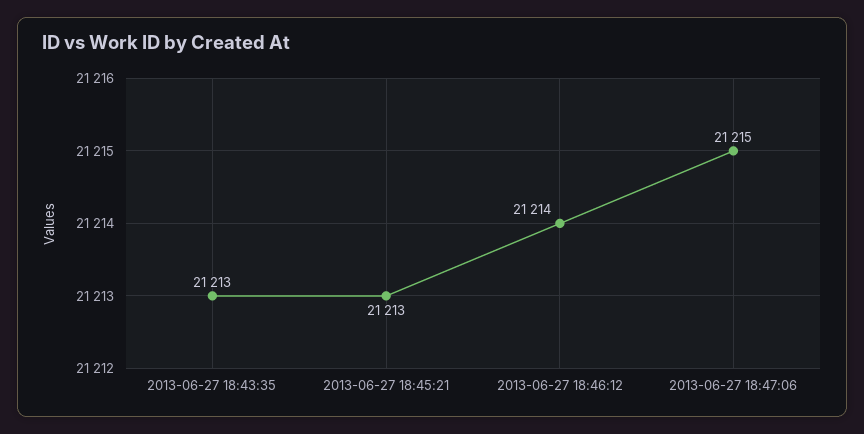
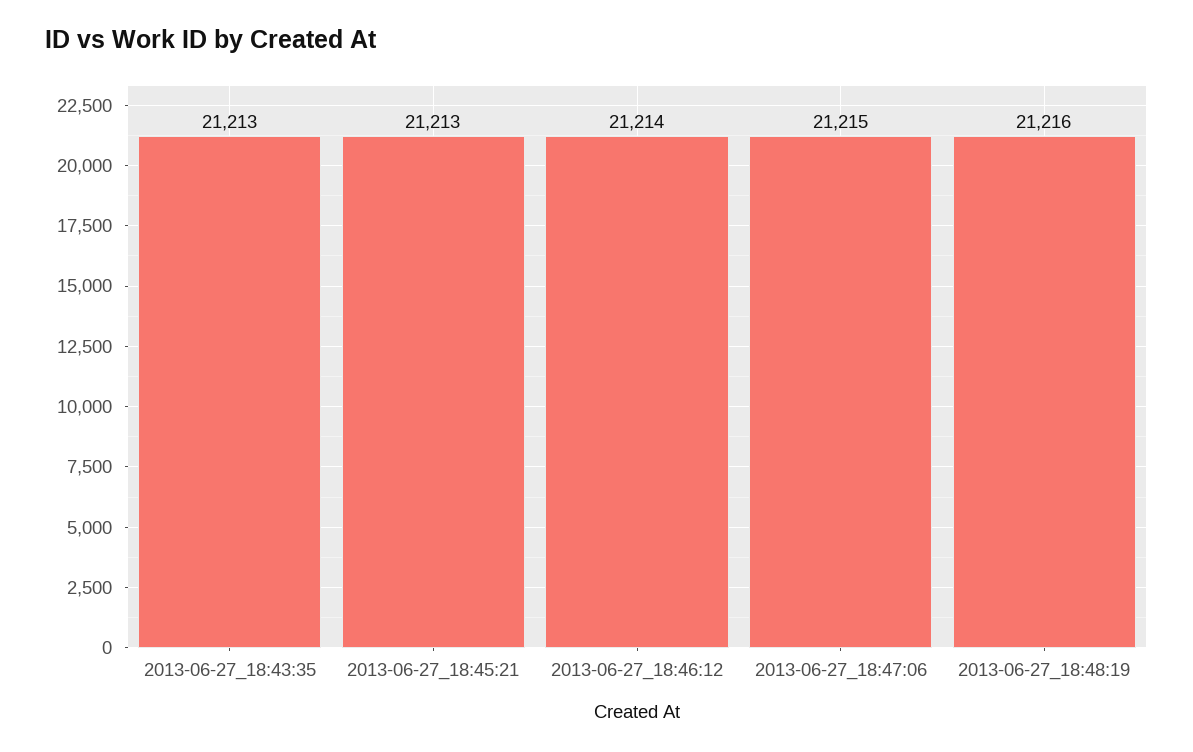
2013-06-27_18:48:19: none -> 21216

